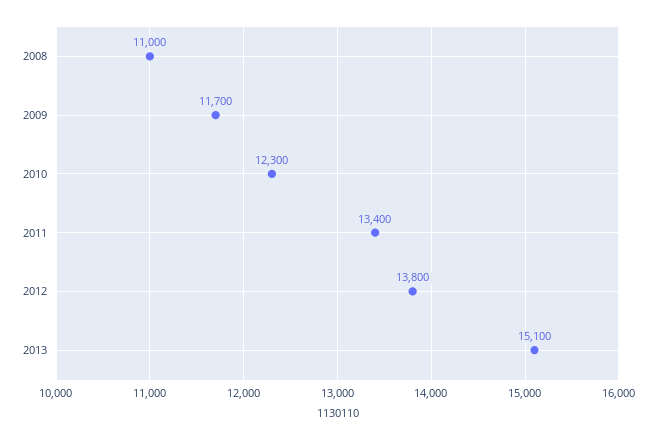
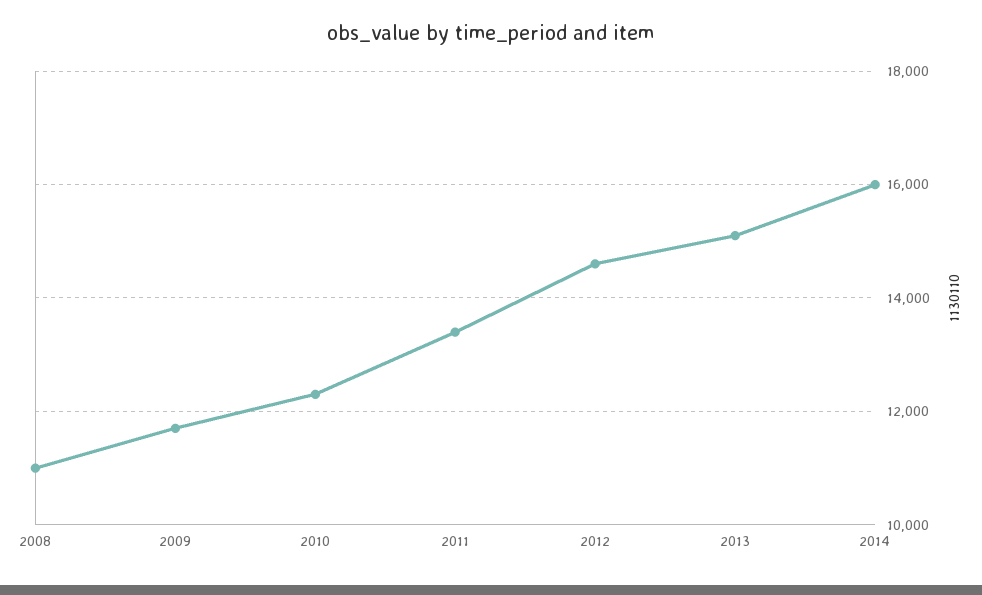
2012: 13800 -> 14600
2014: none -> 16000

